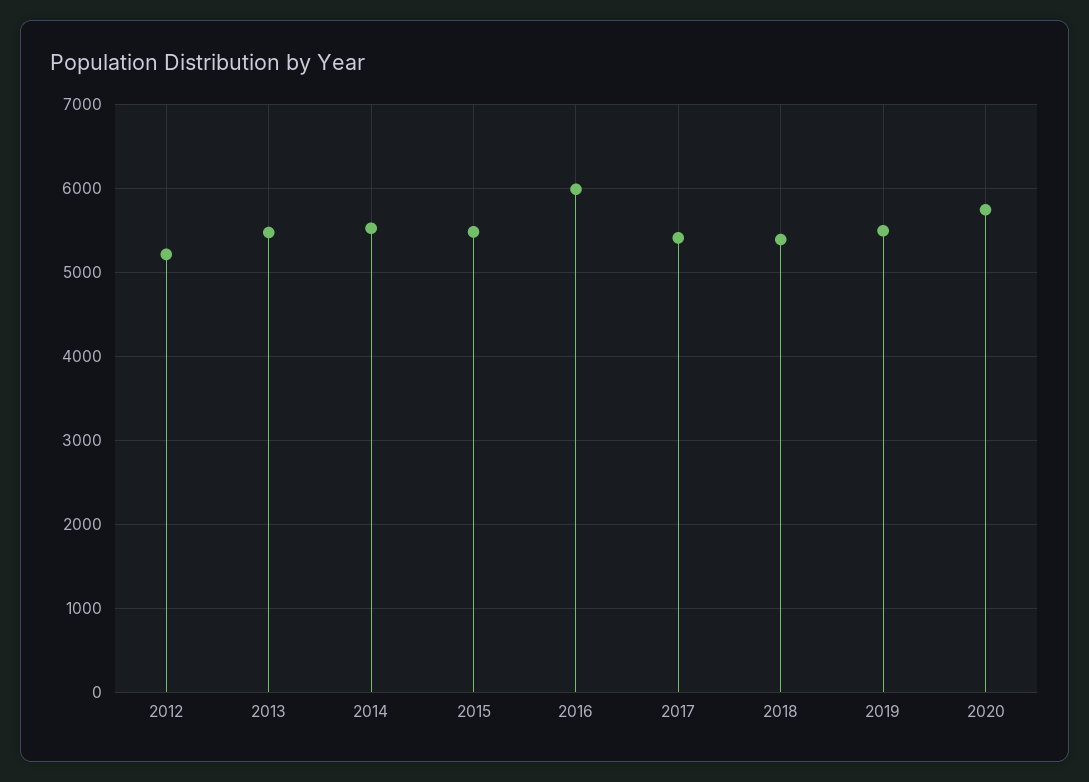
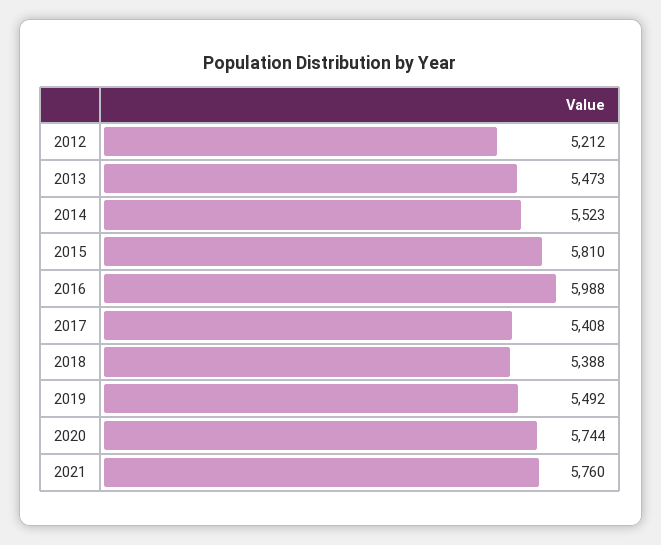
2015: 5500 -> 5810
2021: none -> 5760

